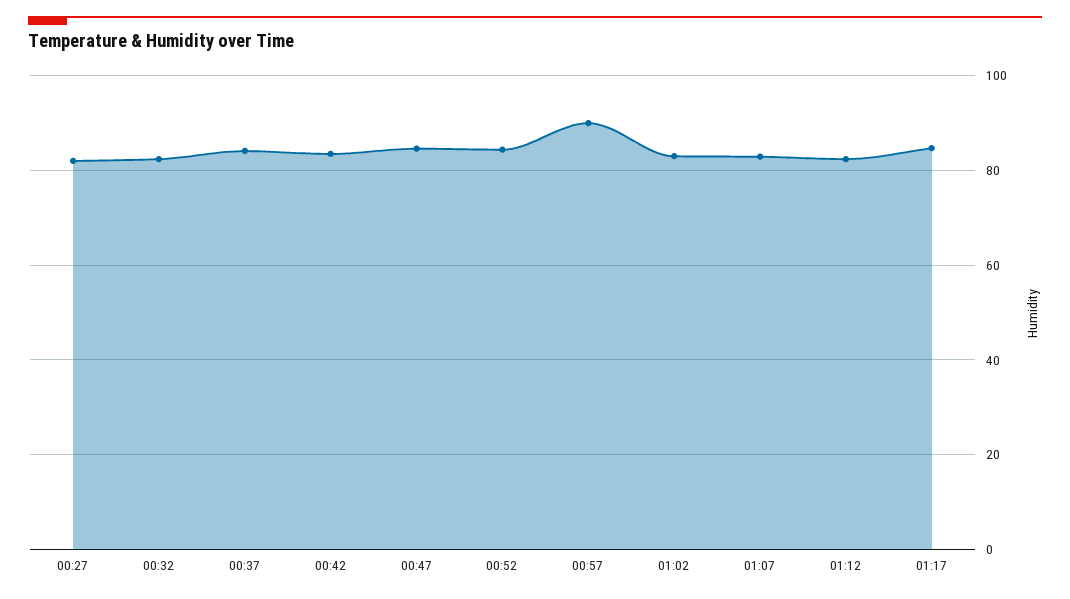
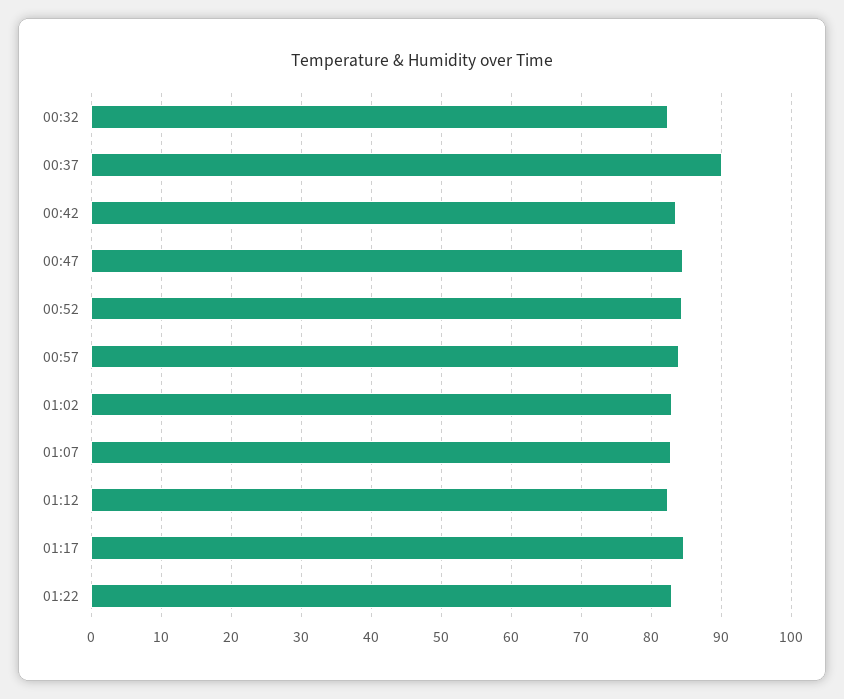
00:27: 82 -> none
00:37: 84 -> 90
00:57: 90 -> 84
01:22: none -> 83

